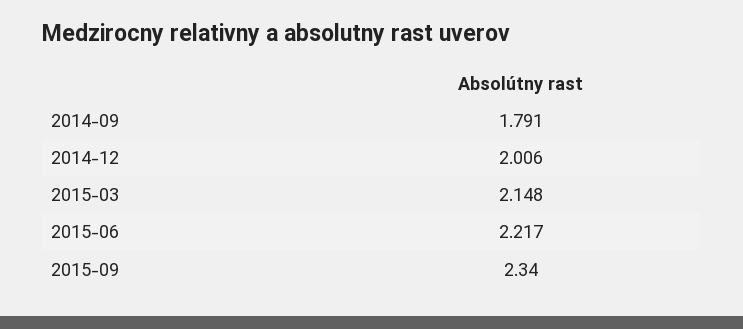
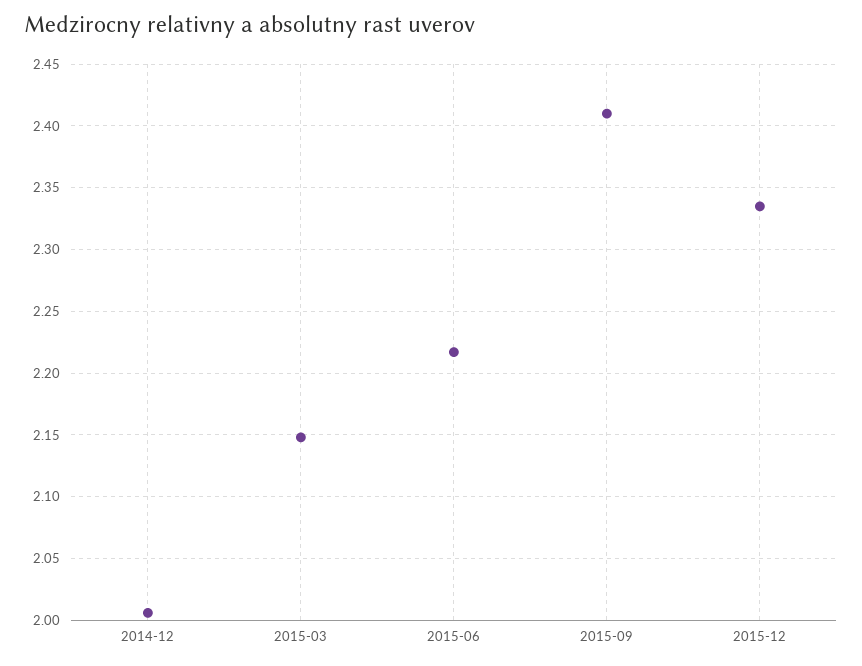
2014-09: 1.791 -> none
2015-09: 2.34 -> 2.41
2015-12: none -> 2.335

